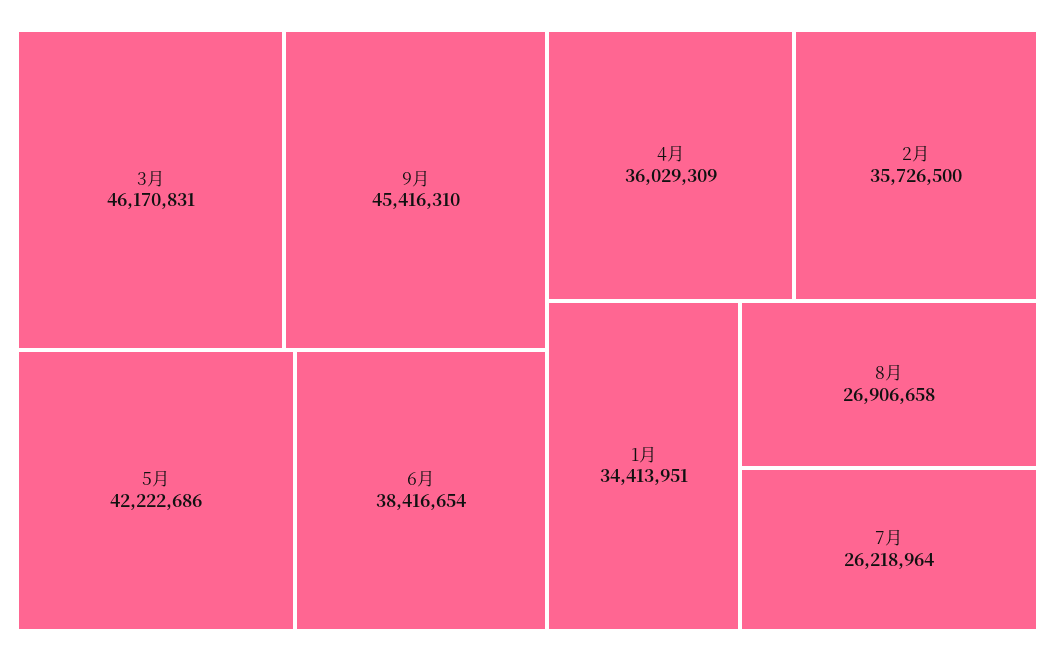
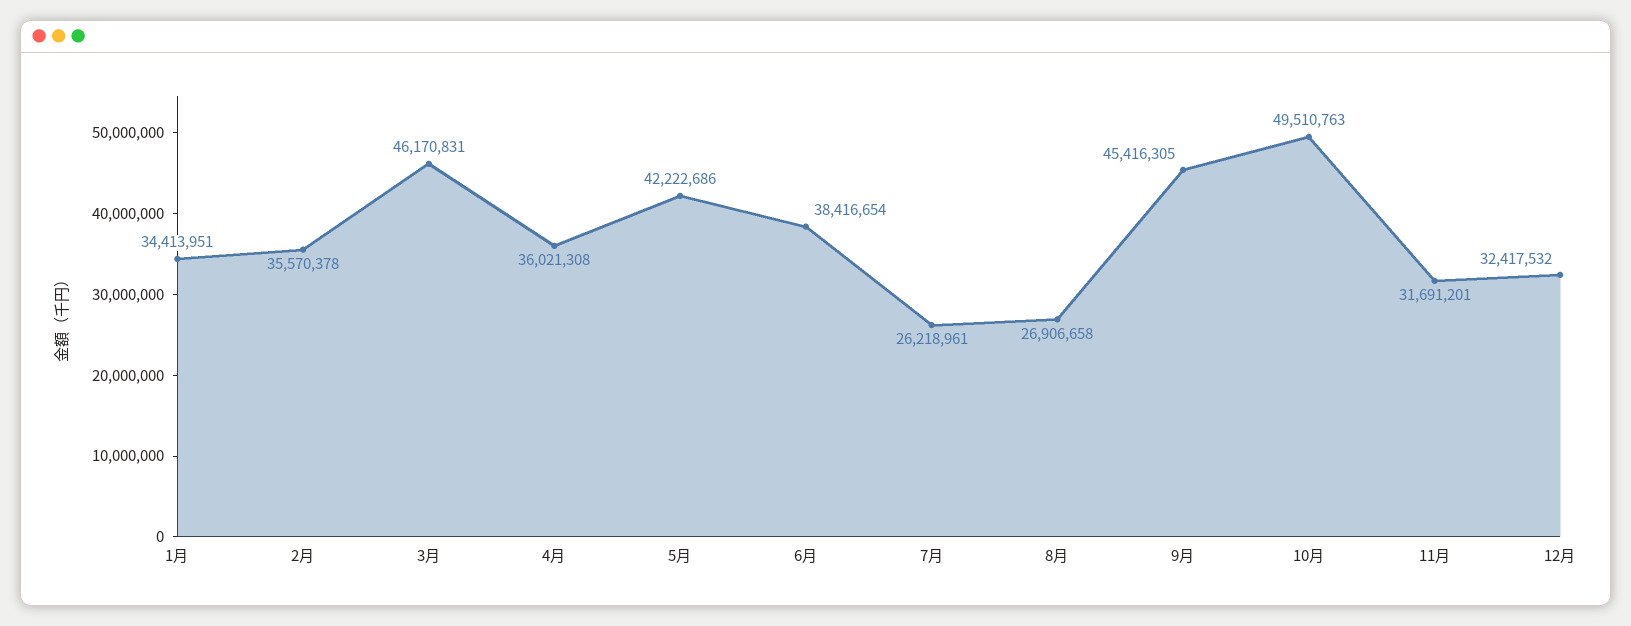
9月: 45416310 -> 45416305
4月: 36029309 -> 36021308
2月: 35726500 -> 35570378
7月: 26218964 -> 26218961
10月: none -> 49510763
11月: none -> 31691201
12月: none -> 32417532

